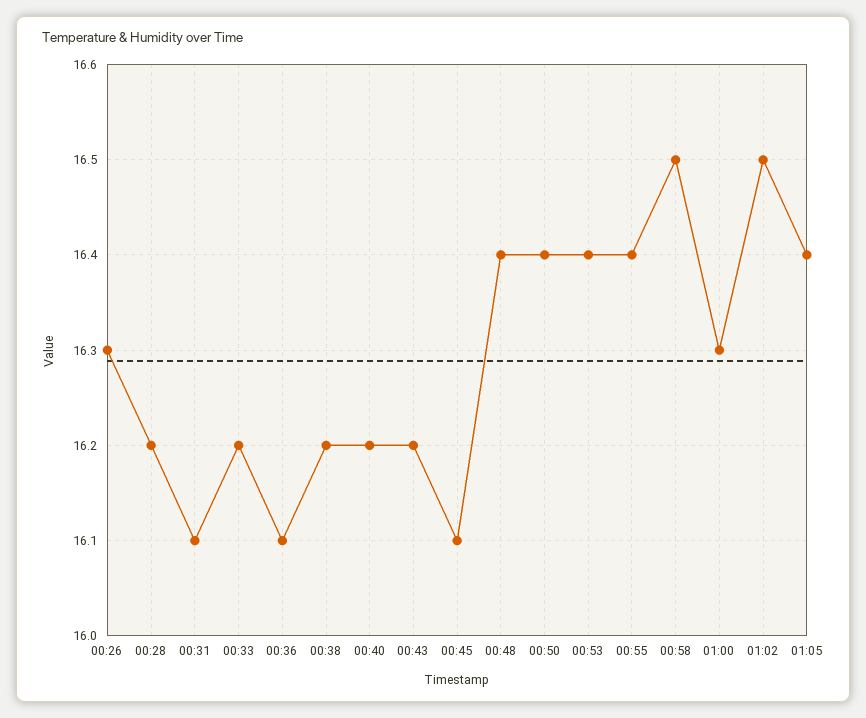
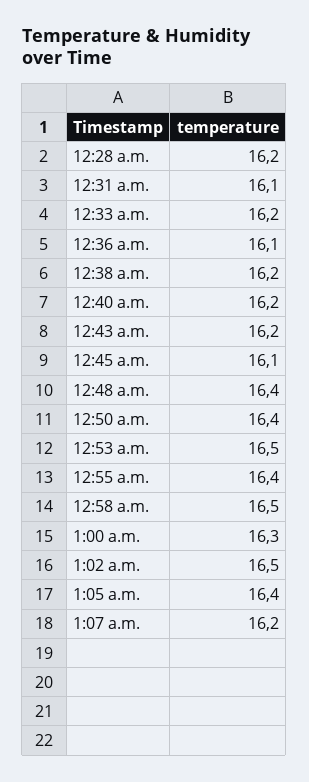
00:26: 16.3 -> none
00:53: 16.4 -> 16.5
1:07 a.m.: none -> 16.2

